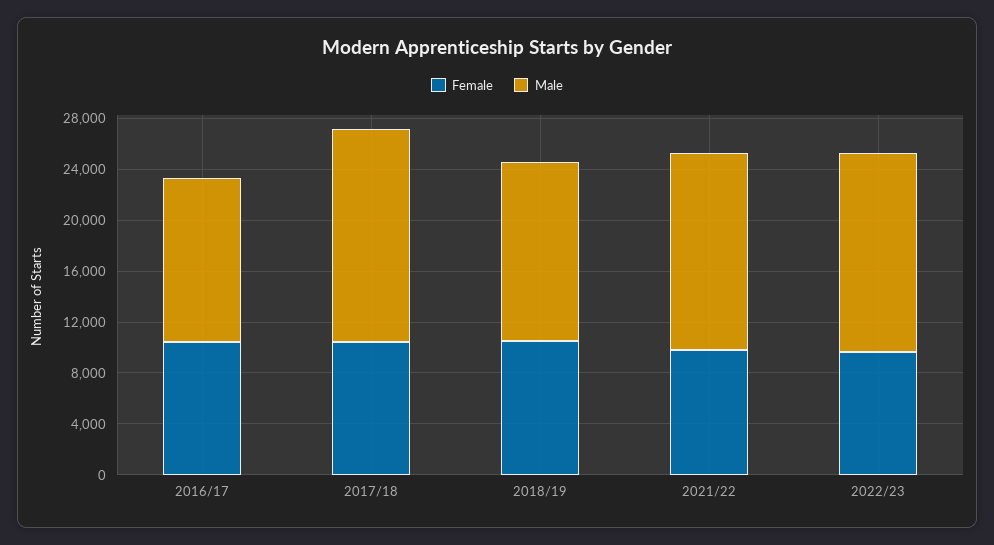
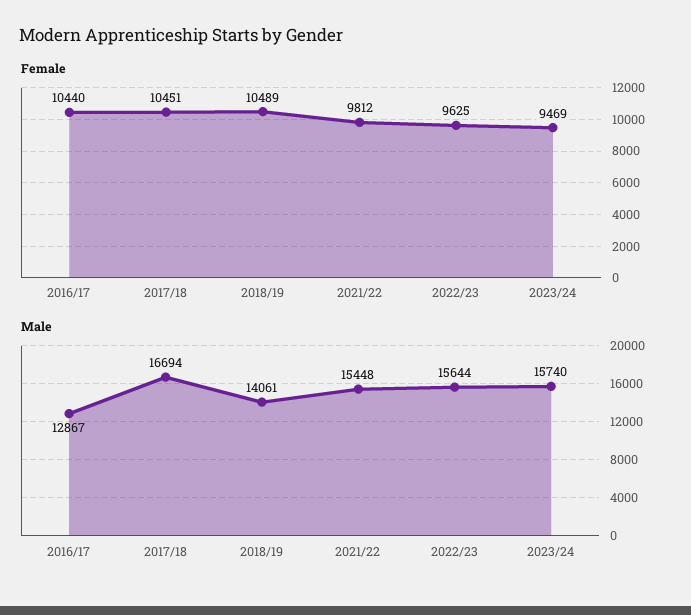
Female, 2023/24: none -> 9469
Male, 2023/24: none -> 15740

